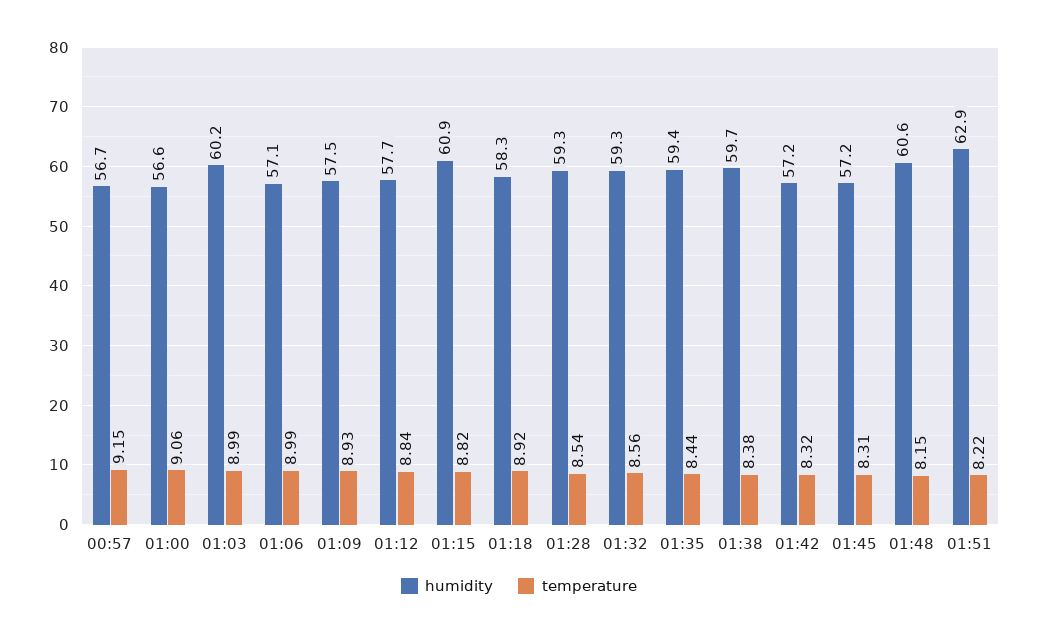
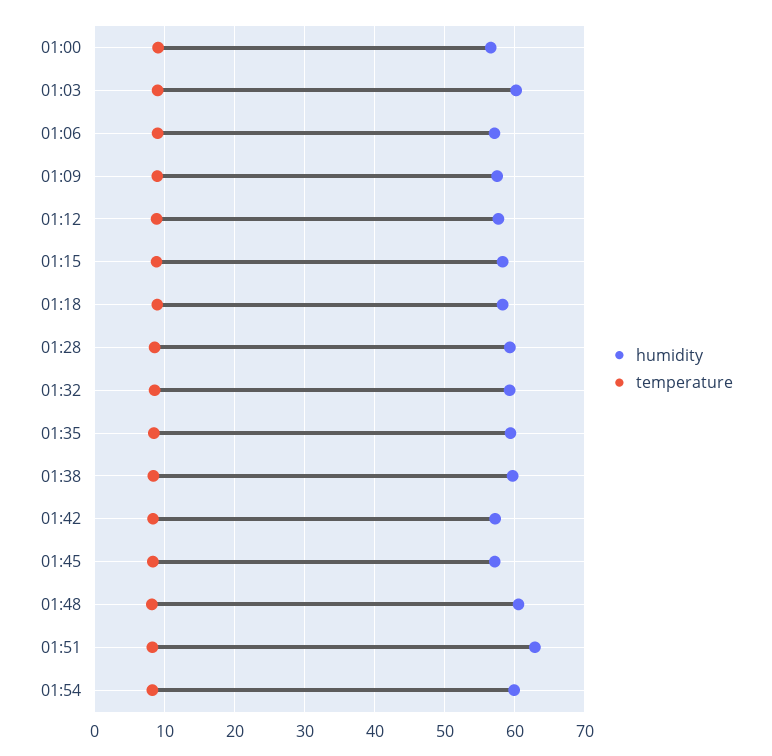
humidity, 00:57: 56.7 -> none
temperature, 00:57: 9.15 -> none
humidity, 01:15: 60.9 -> 58
humidity, 01:54: none -> 60
temperature, 01:54: none -> 8

